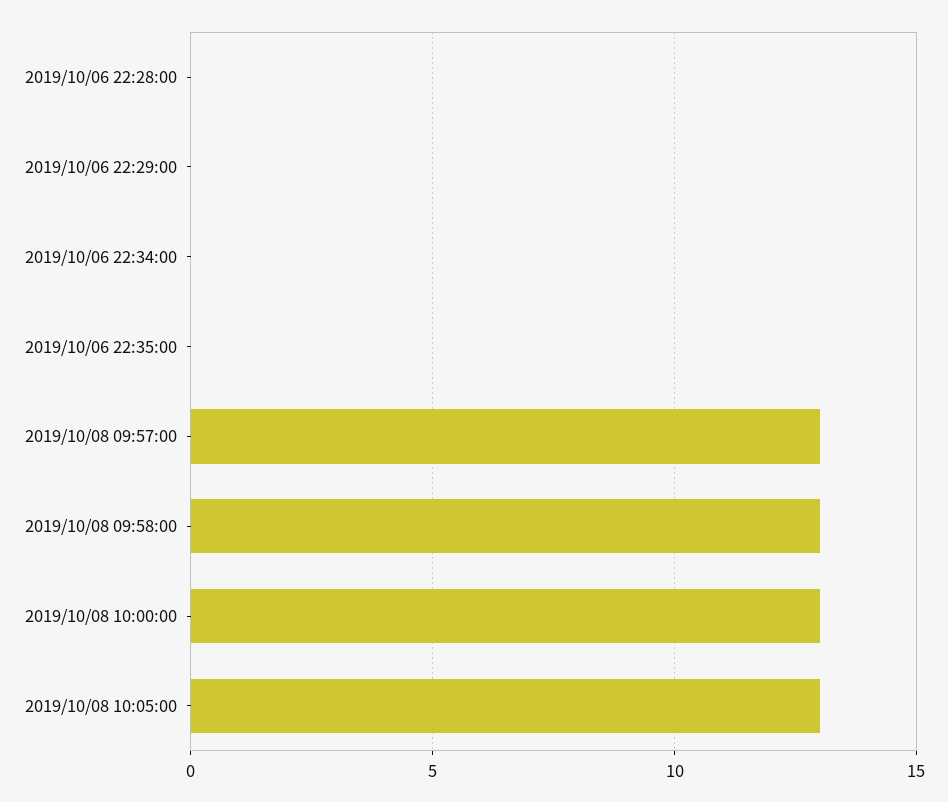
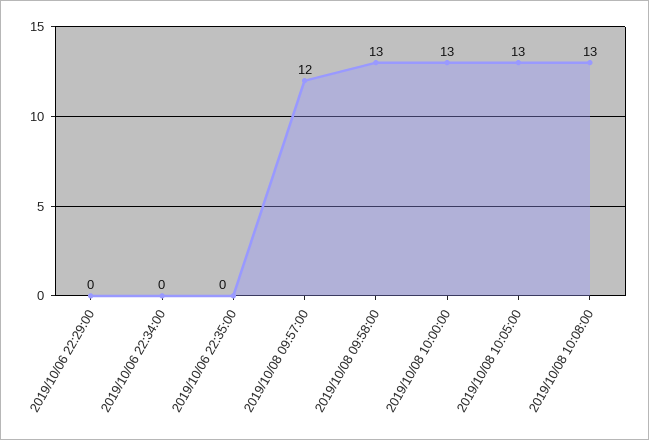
2019/10/06 22:28:00: 0 -> none
2019/10/08 09:57:00: 13 -> 12
2019/10/08 10:08:00: none -> 13

